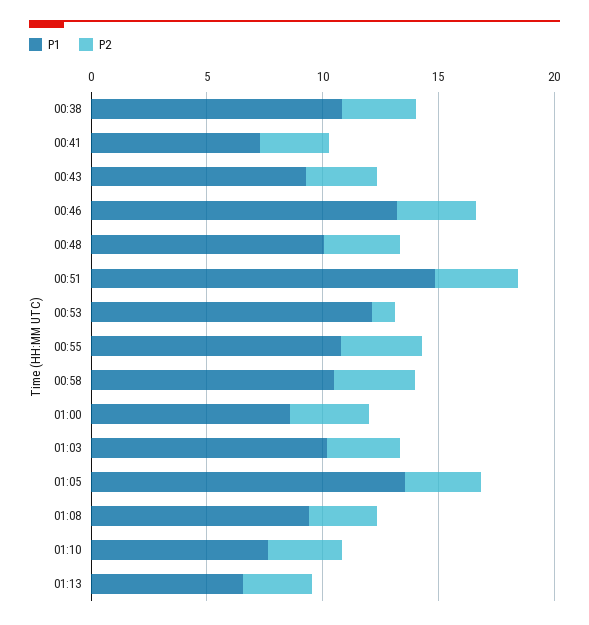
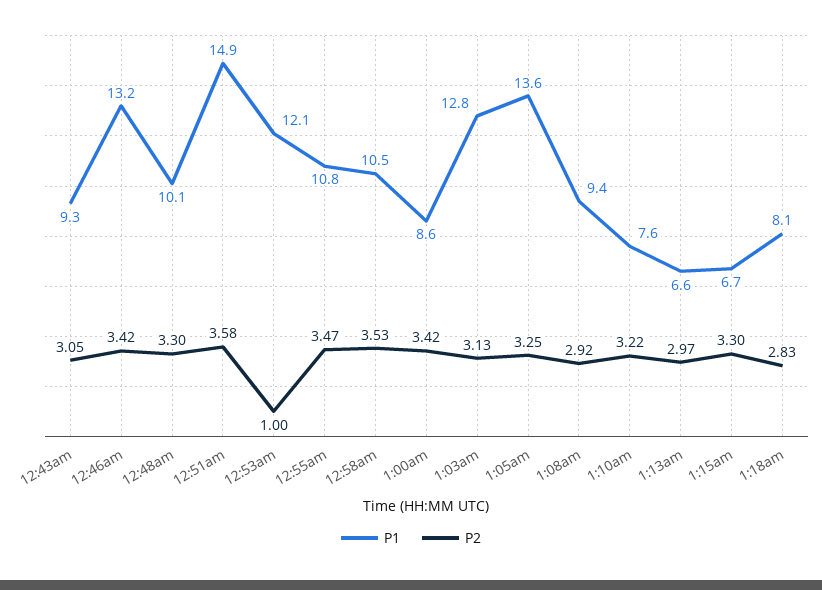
P1, 00:38: 11 -> none
P2, 00:38: 3 -> none
P1, 00:41: 7 -> none
P2, 00:41: 3 -> none
P1, 01:03: 10 -> 12.8
P1, 1:15am: none -> 6.7
P2, 1:15am: none -> 3.3
P1, 1:18am: none -> 8.1
P2, 1:18am: none -> 2.83

